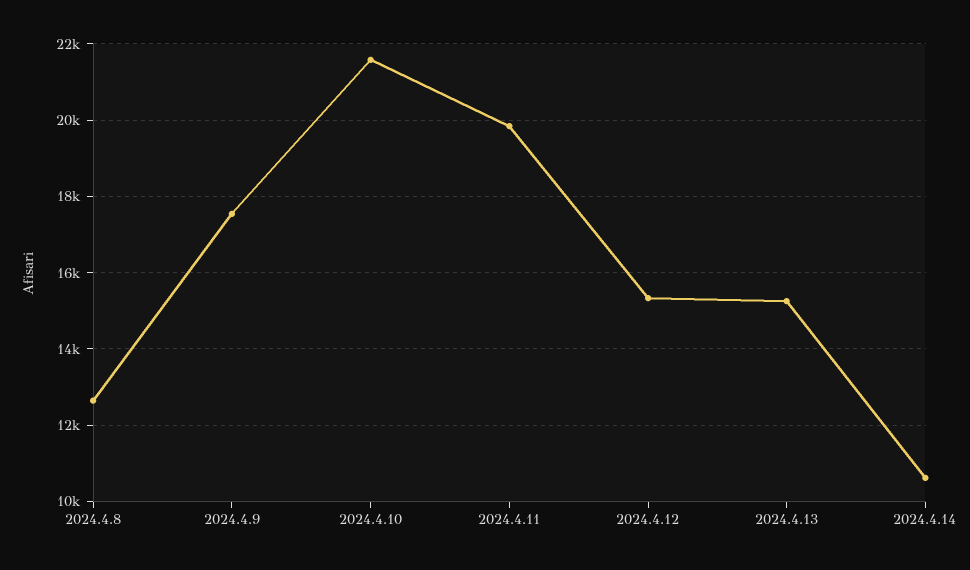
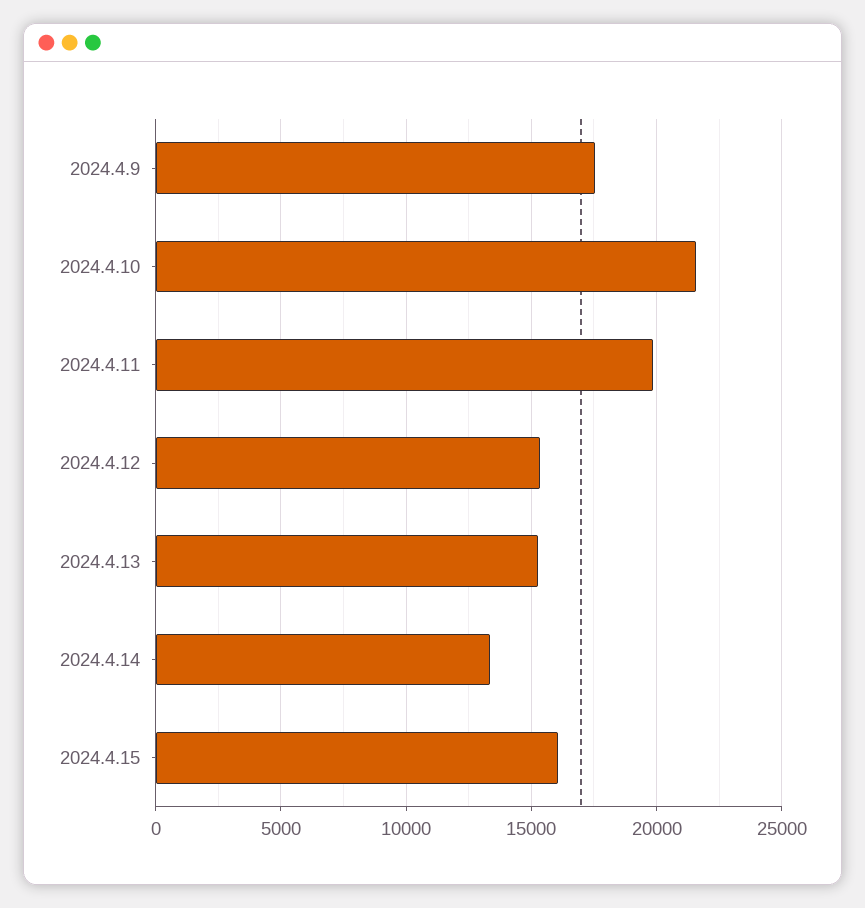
2024.4.8: 12600 -> none
2024.4.14: 10600 -> 13500
2024.4.15: none -> 16000

